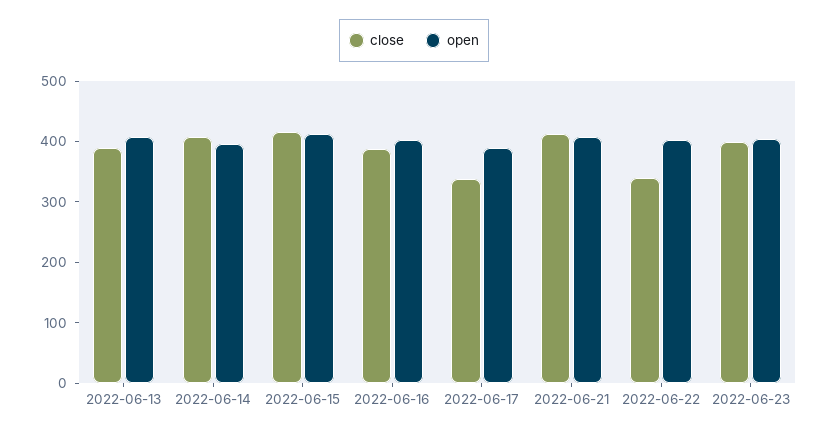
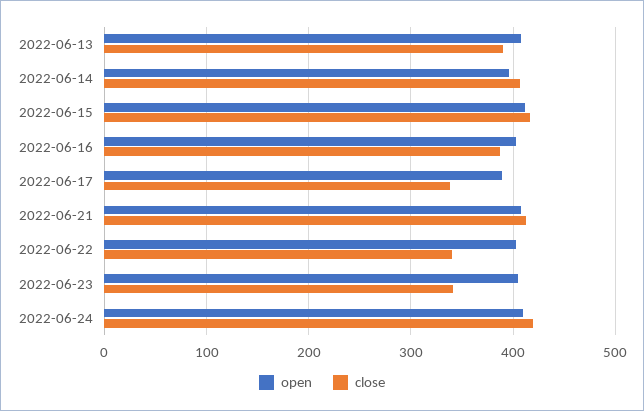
close, 2022-06-23: 400 -> 340
open, 2022-06-24: none -> 410
close, 2022-06-24: none -> 420

